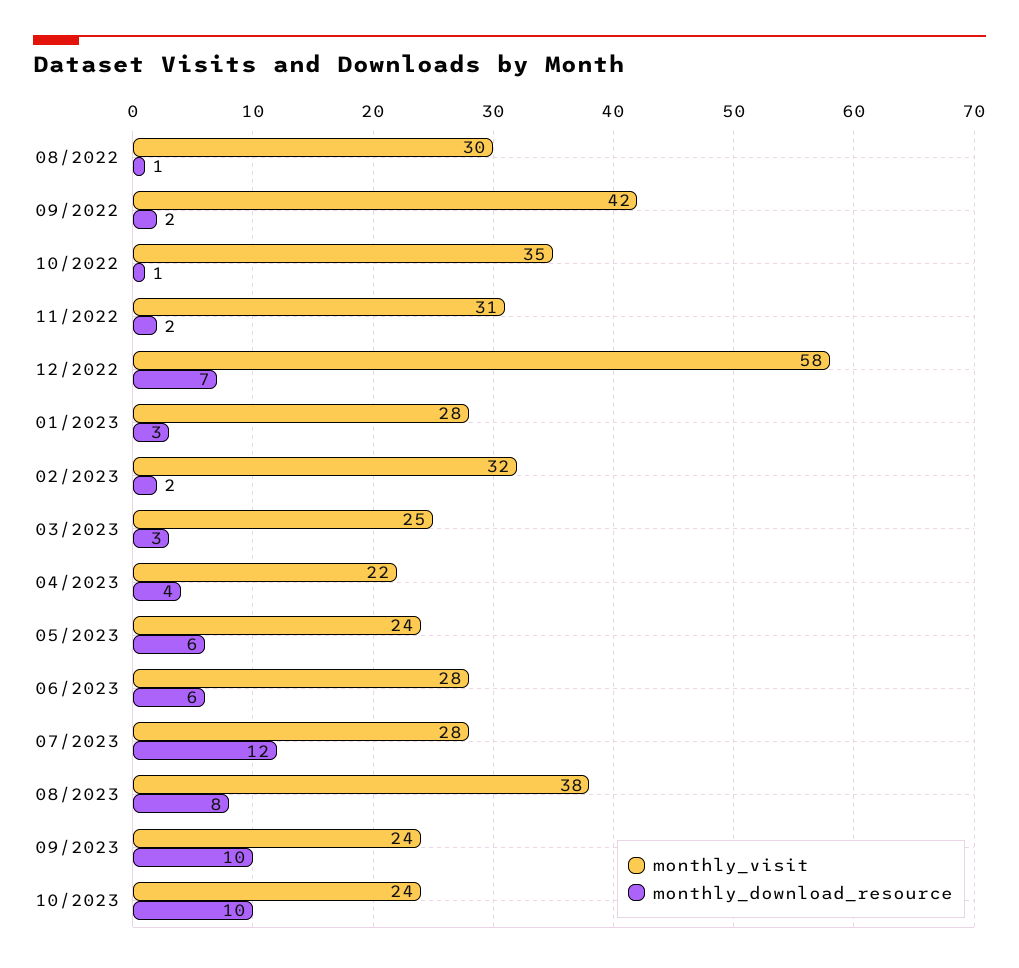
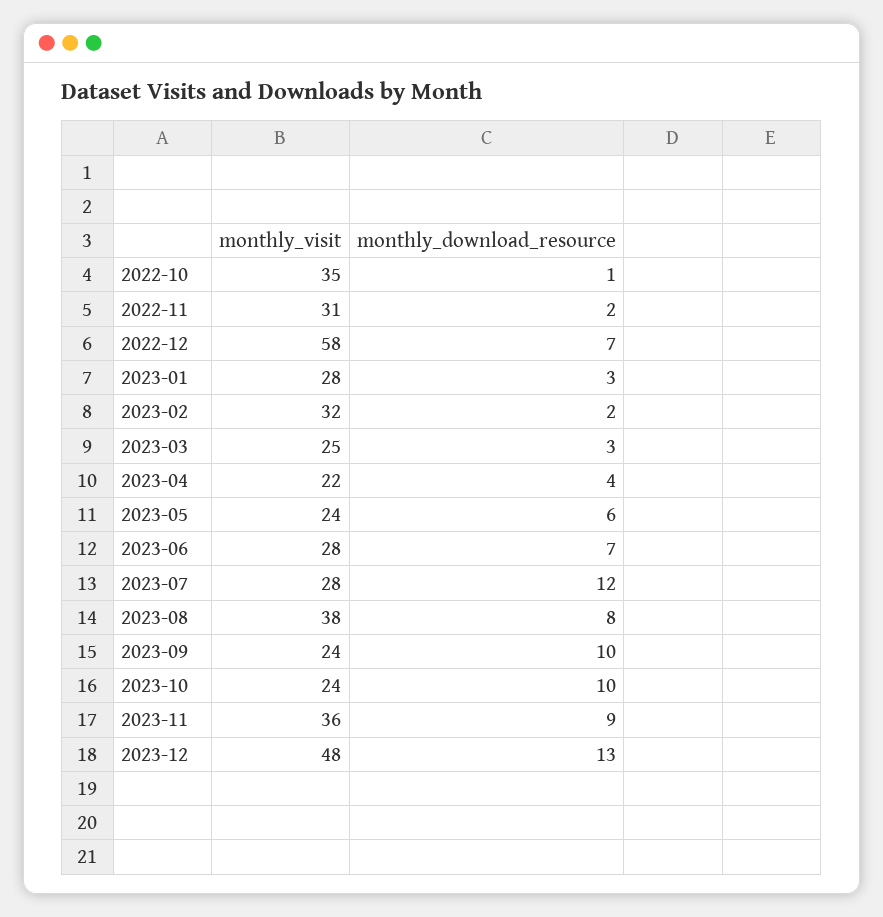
monthly_visit, 08/2022: 30 -> none
monthly_download_resource, 08/2022: 1 -> none
monthly_visit, 09/2022: 42 -> none
monthly_download_resource, 09/2022: 2 -> none
monthly_download_resource, 06/2023: 6 -> 7
monthly_visit, 2023-11: none -> 36
monthly_download_resource, 2023-11: none -> 9
monthly_visit, 2023-12: none -> 48
monthly_download_resource, 2023-12: none -> 13

